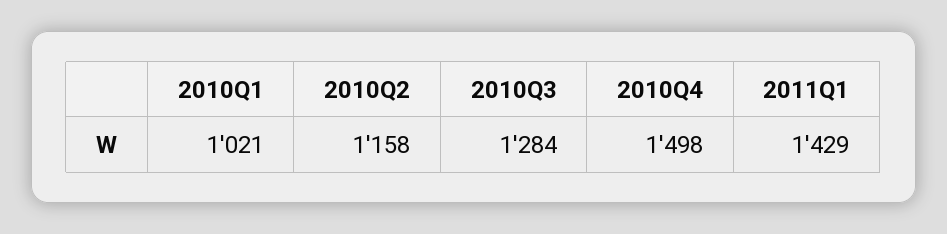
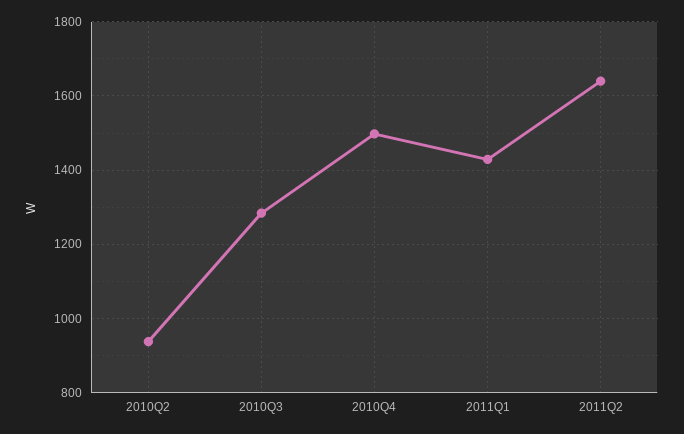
2010Q1: 1021 -> none
2010Q2: 1158 -> 940
2011Q2: none -> 1640

